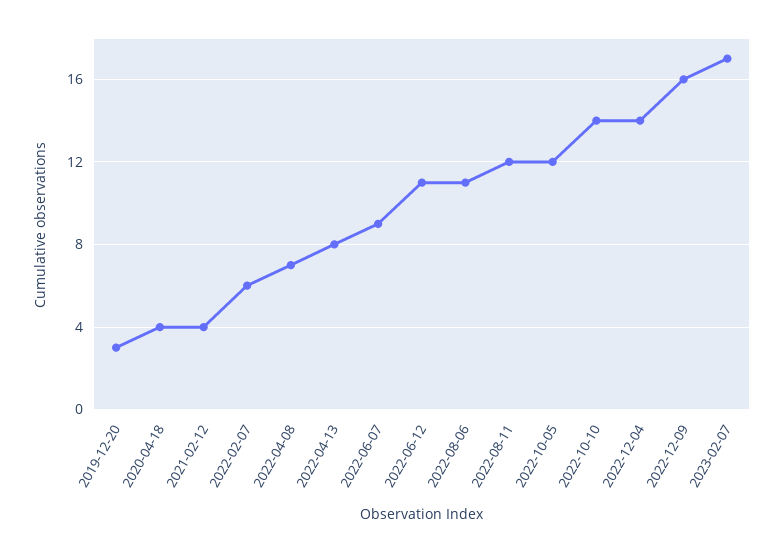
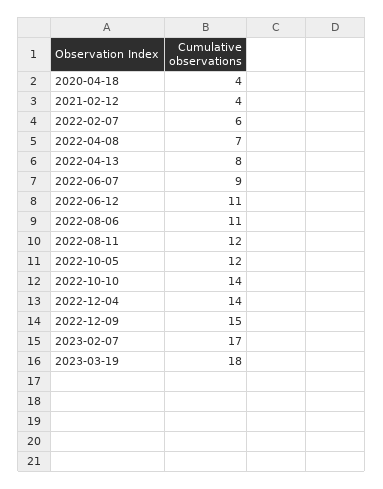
2019-12-20: 3 -> none
2022-12-09: 16 -> 15
2023-03-19: none -> 18

